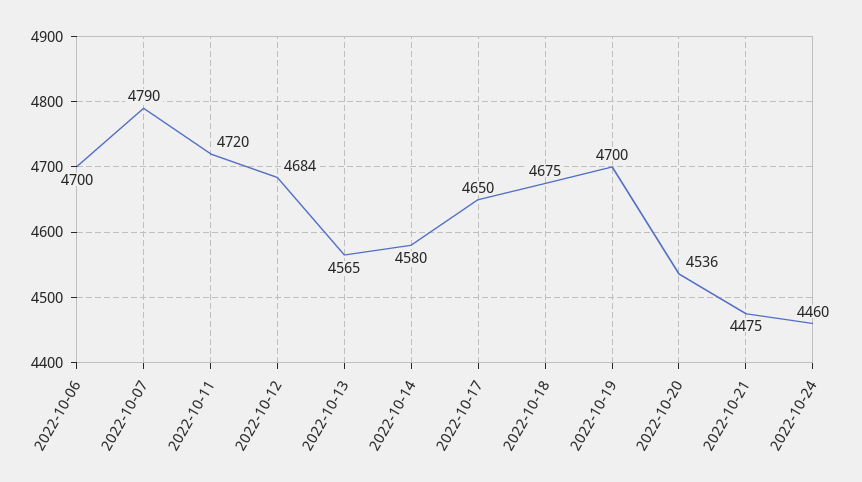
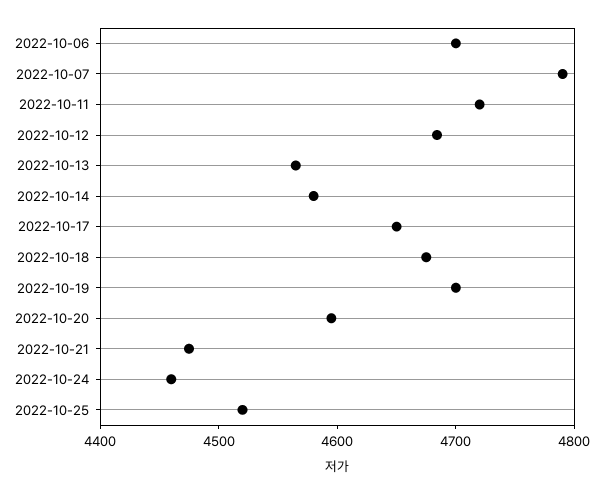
2022-10-20: 4536 -> 4600
2022-10-25: none -> 4520

